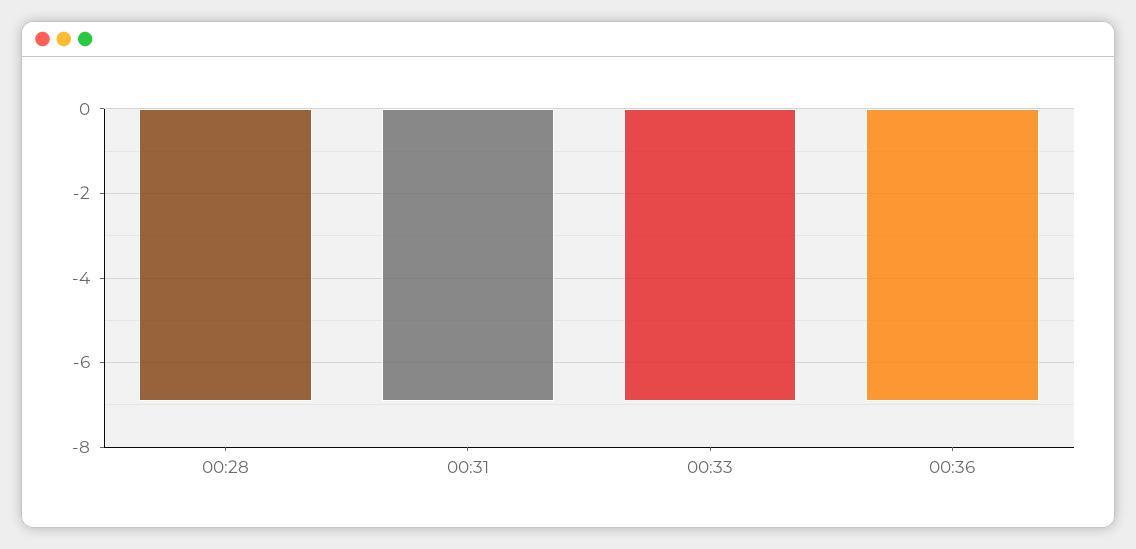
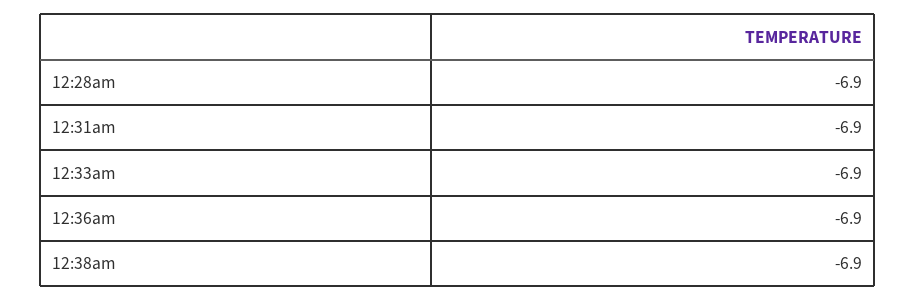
12:38am: none -> -6.9

